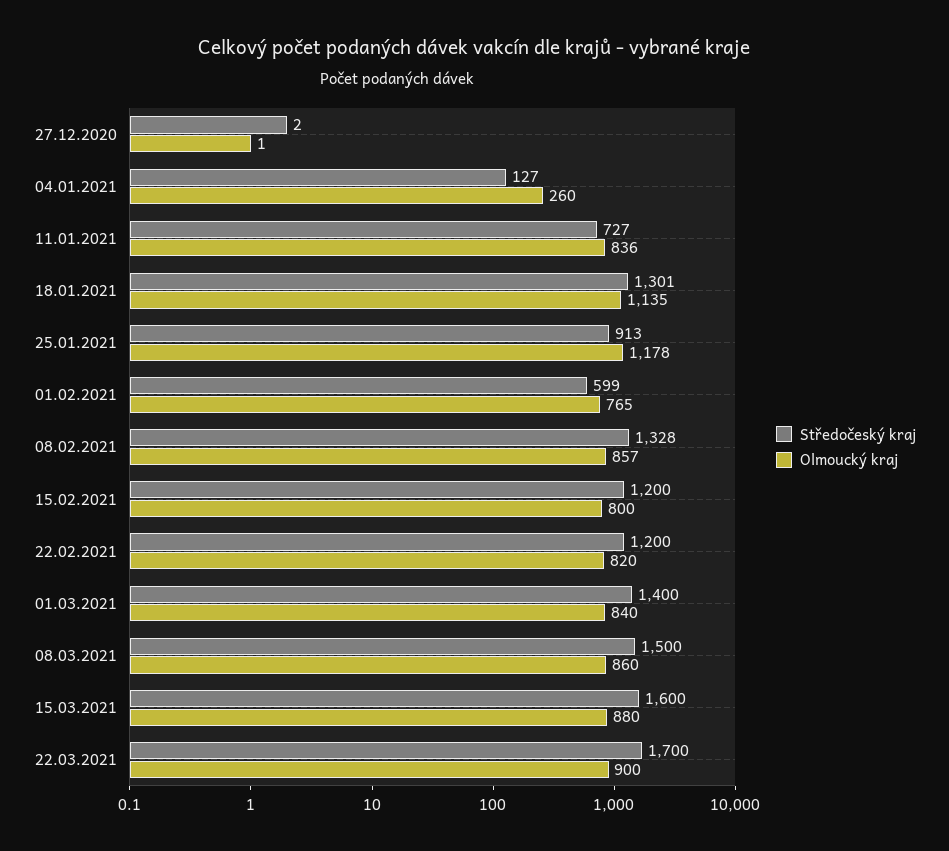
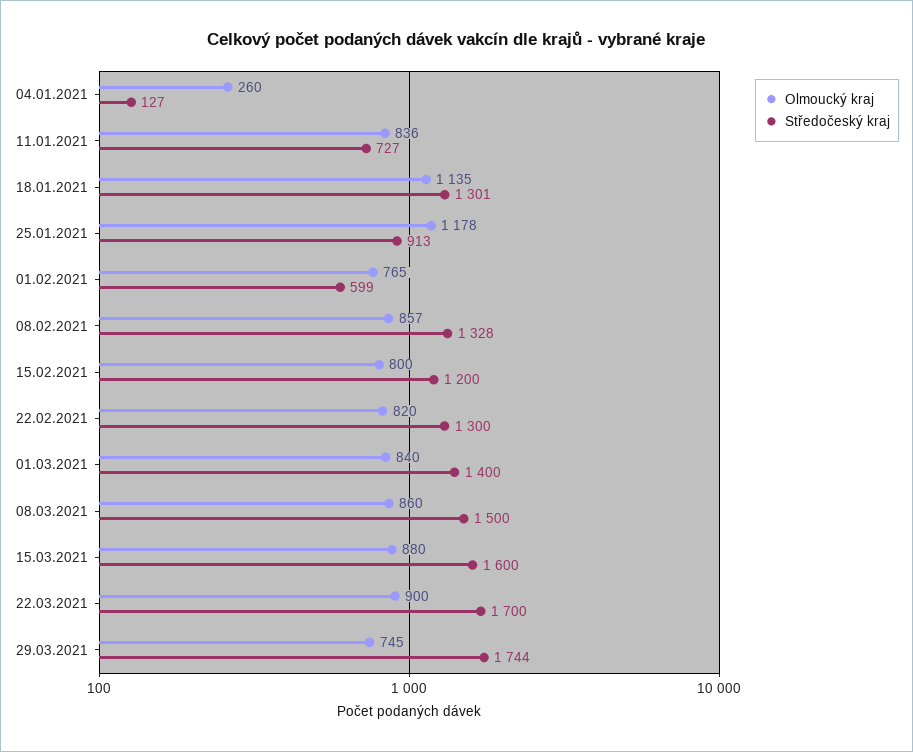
Středočeský kraj, 27.12.2020: 2 -> none
Olmoucký kraj, 27.12.2020: 1 -> none
Středočeský kraj, 22.02.2021: 1200 -> 1300
Olmoucký kraj, 29.03.2021: none -> 745
Středočeský kraj, 29.03.2021: none -> 1744

